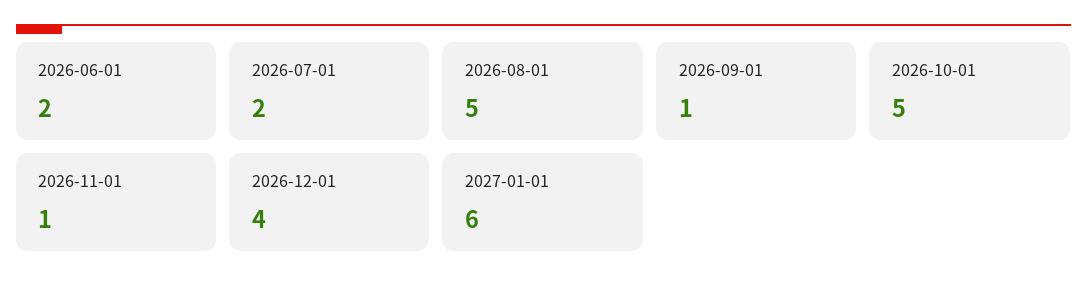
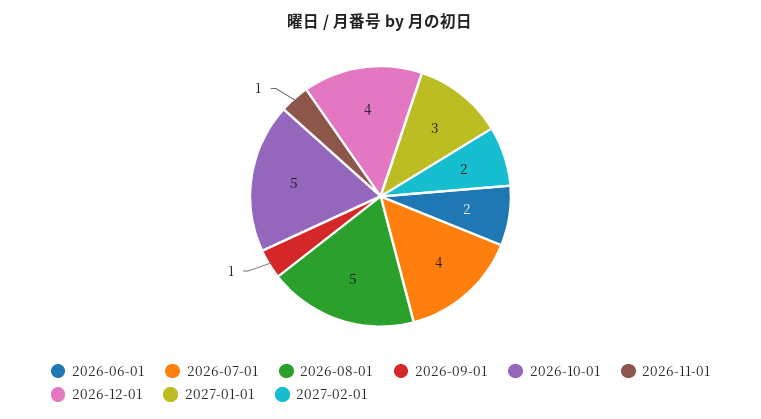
2026-07-01: 2 -> 4
2027-01-01: 6 -> 3
2027-02-01: none -> 2

